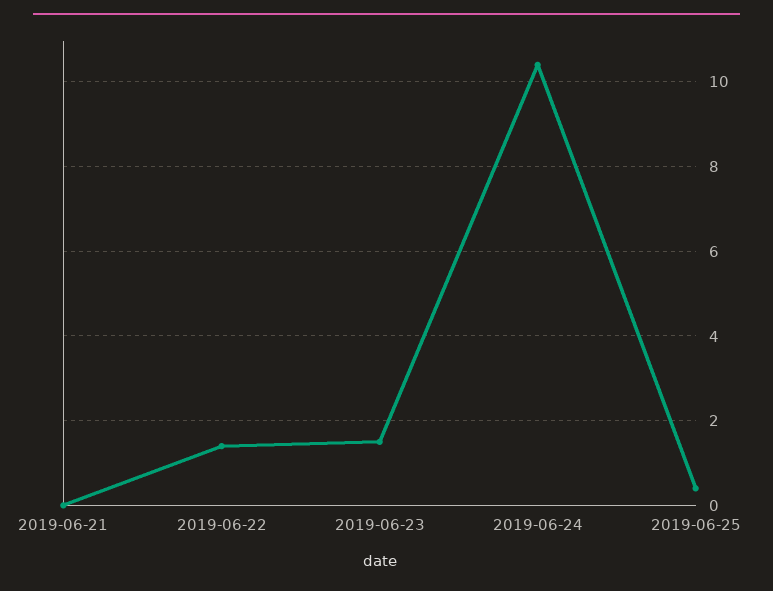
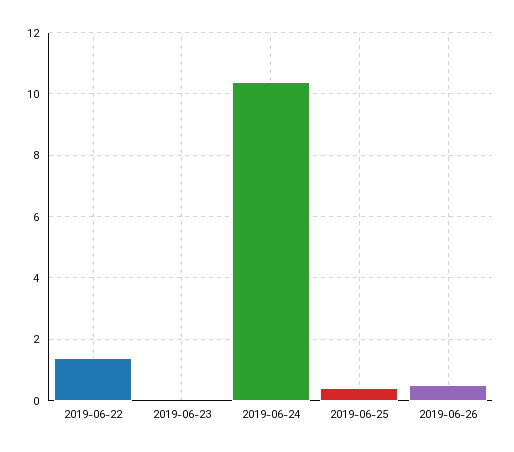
2019-06-21: 0 -> none
2019-06-23: 1.5 -> 0
2019-06-26: none -> 0.5

